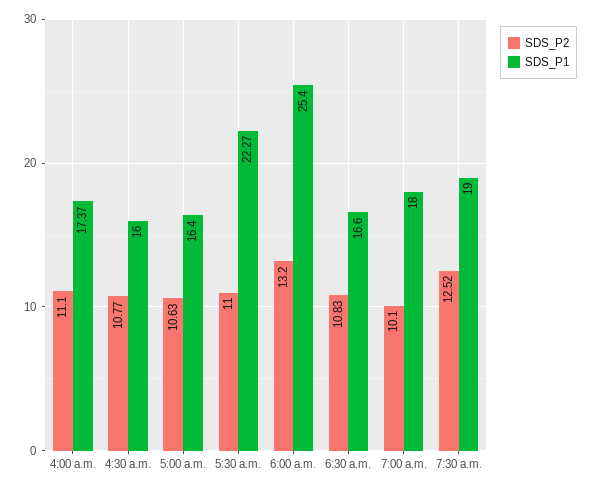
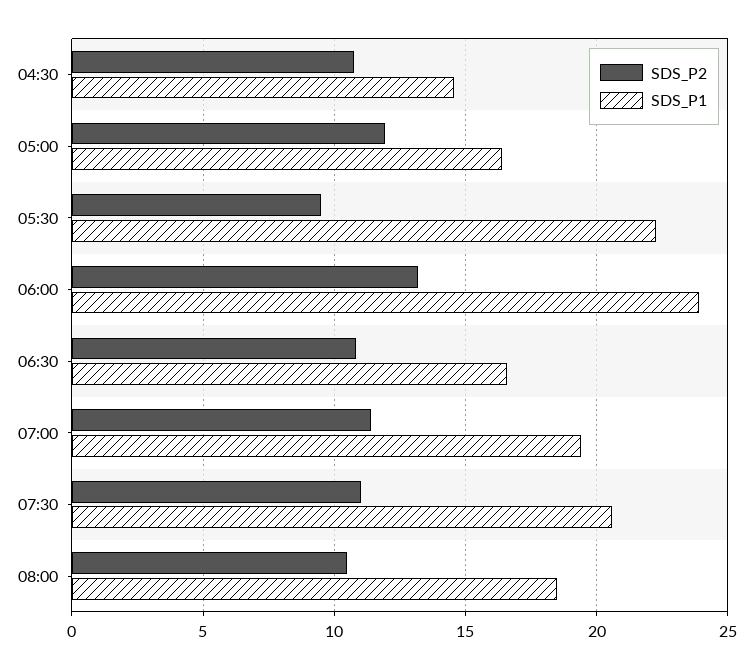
SDS_P2, 4:00 a.m.: 11.1 -> none
SDS_P1, 4:00 a.m.: 17.37 -> none
SDS_P1, 4:30 a.m.: 16 -> 14.5
SDS_P2, 5:00 a.m.: 10.63 -> 12
SDS_P2, 5:30 a.m.: 11 -> 9.5
SDS_P1, 6:00 a.m.: 25.4 -> 24
SDS_P2, 7:00 a.m.: 10.1 -> 11.5
SDS_P1, 7:00 a.m.: 18 -> 19.5
SDS_P2, 7:30 a.m.: 12.52 -> 11
SDS_P1, 7:30 a.m.: 19 -> 20.5
SDS_P2, 08:00: none -> 10.5
SDS_P1, 08:00: none -> 18.5

